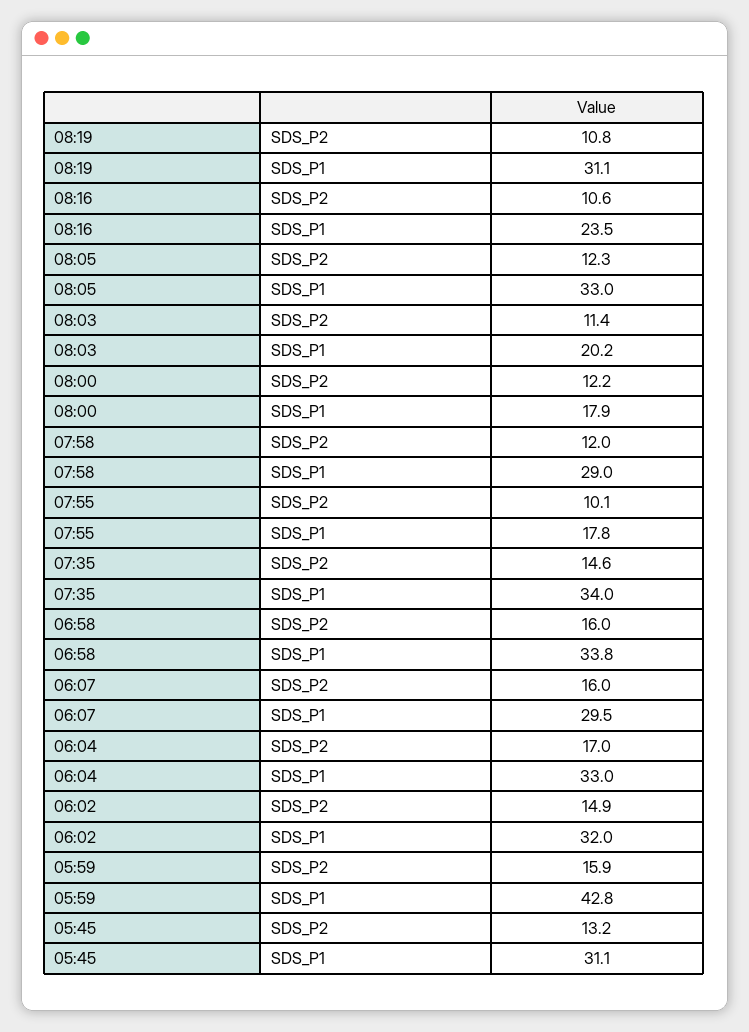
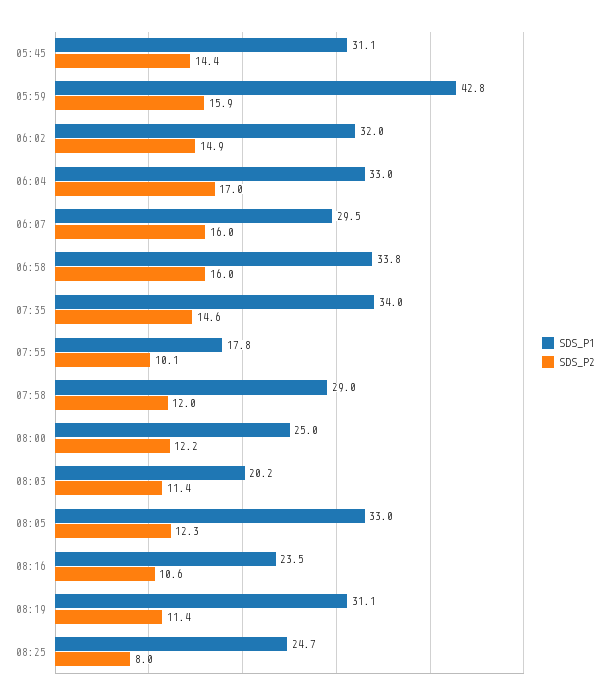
SDS_P2, 08:19: 10.8 -> 11.4
SDS_P1, 08:00: 17.9 -> 25
SDS_P2, 05:45: 13.2 -> 14.4
SDS_P1, 08:25: none -> 24.7
SDS_P2, 08:25: none -> 8

